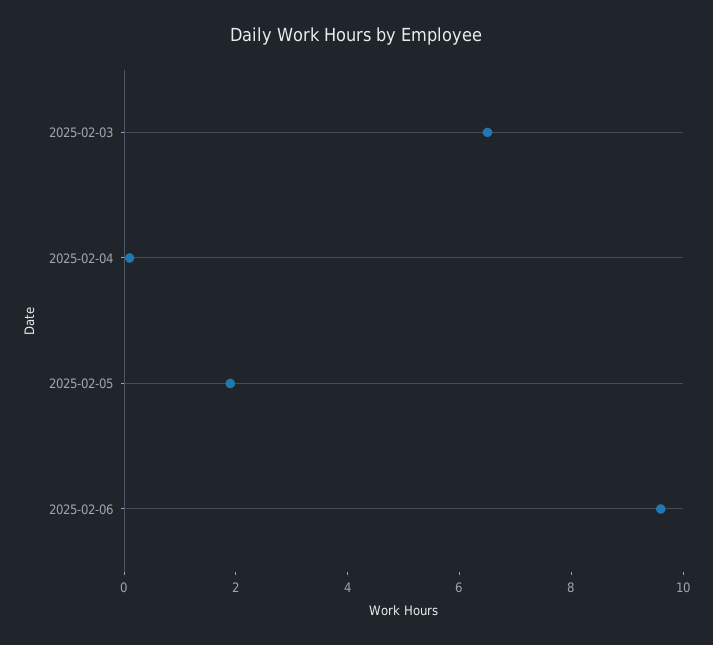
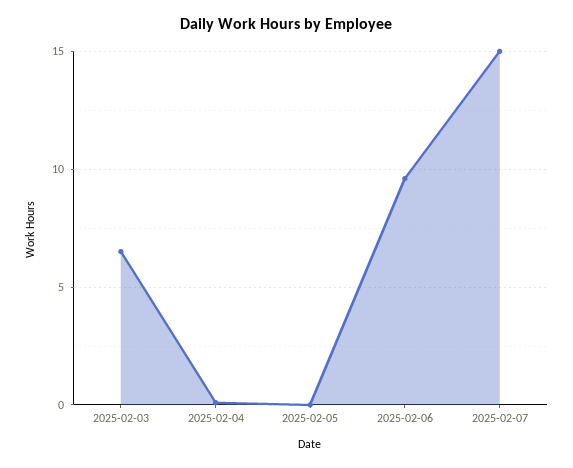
2025-02-05: 2 -> 0
2025-02-07: none -> 15

